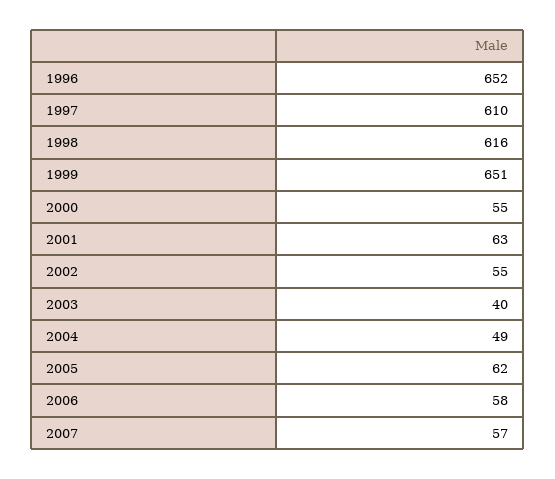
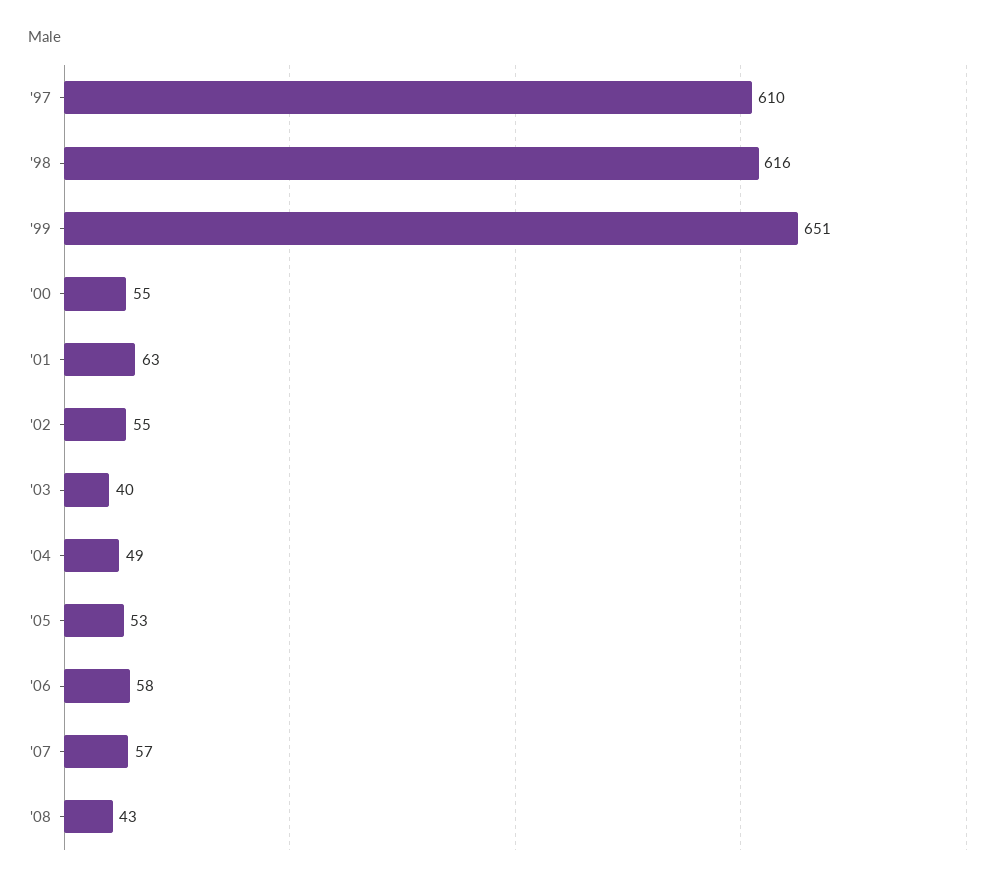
1996: 652 -> none
2005: 62 -> 53
'08: none -> 43

